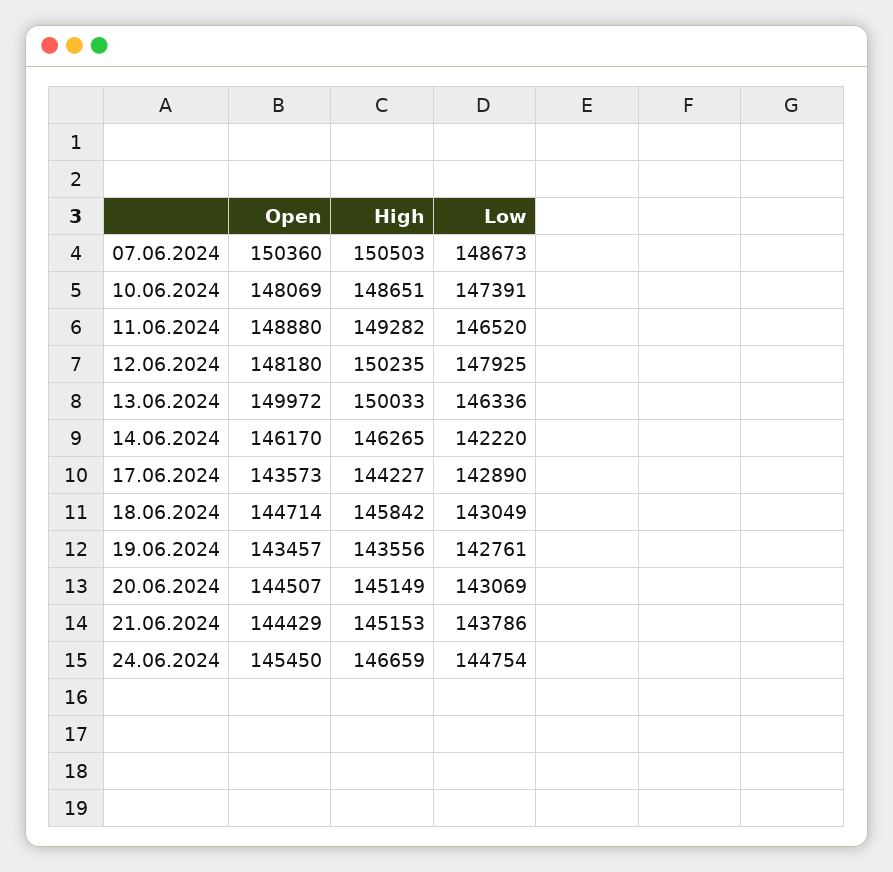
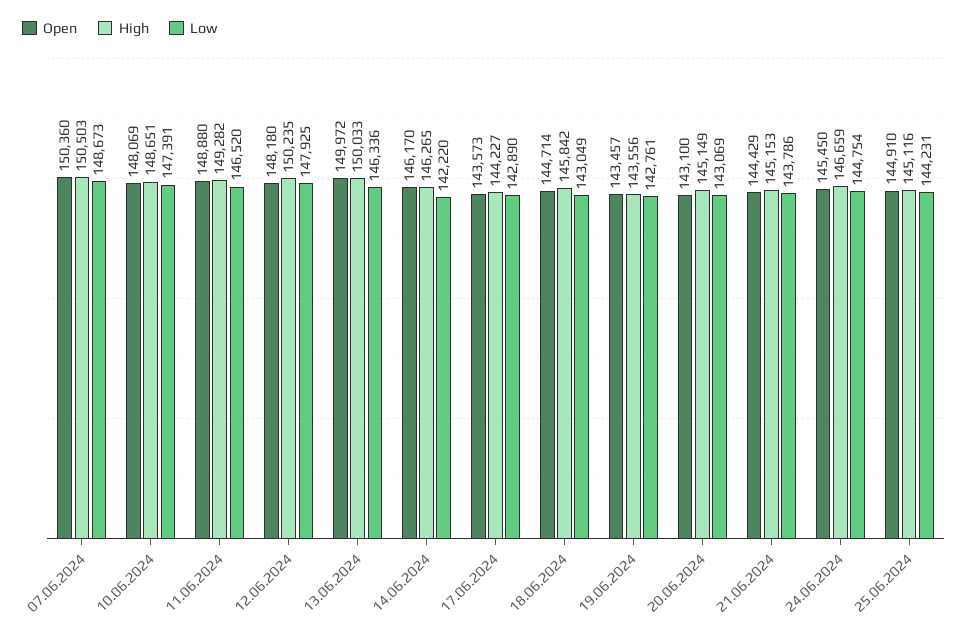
Open, 20.06.2024: 144507 -> 143100
Open, 25.06.2024: none -> 144910
High, 25.06.2024: none -> 145116
Low, 25.06.2024: none -> 144231

